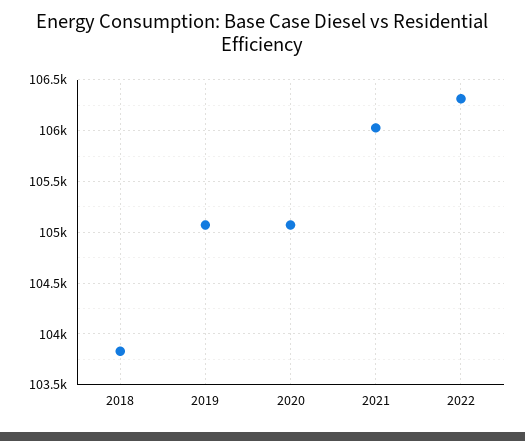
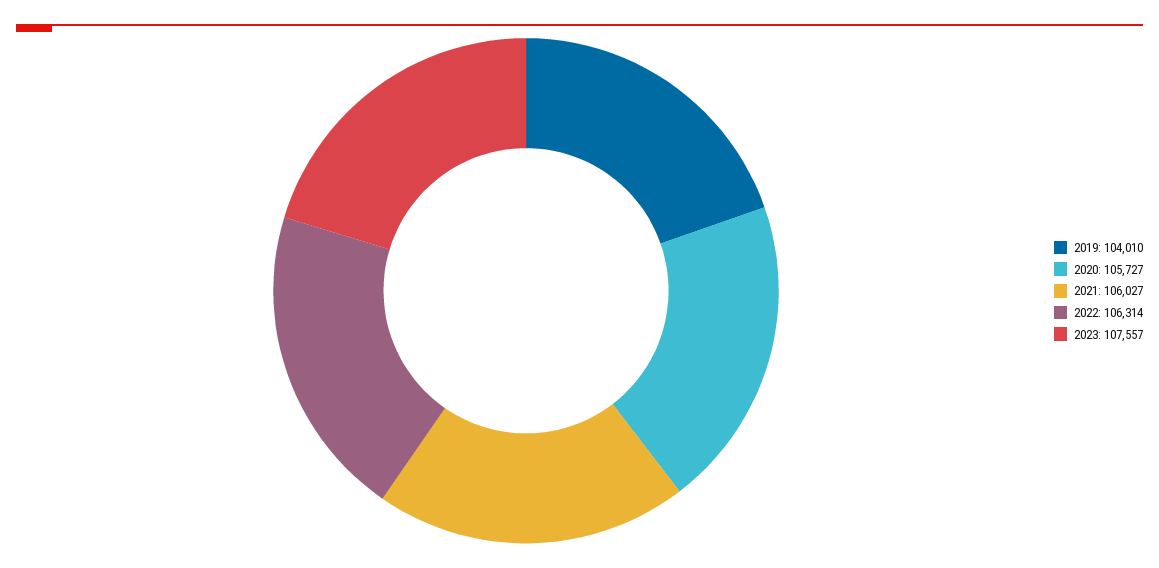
2018: 103800 -> none
2019: 105100 -> 104010
2020: 105100 -> 105727
2023: none -> 107557

